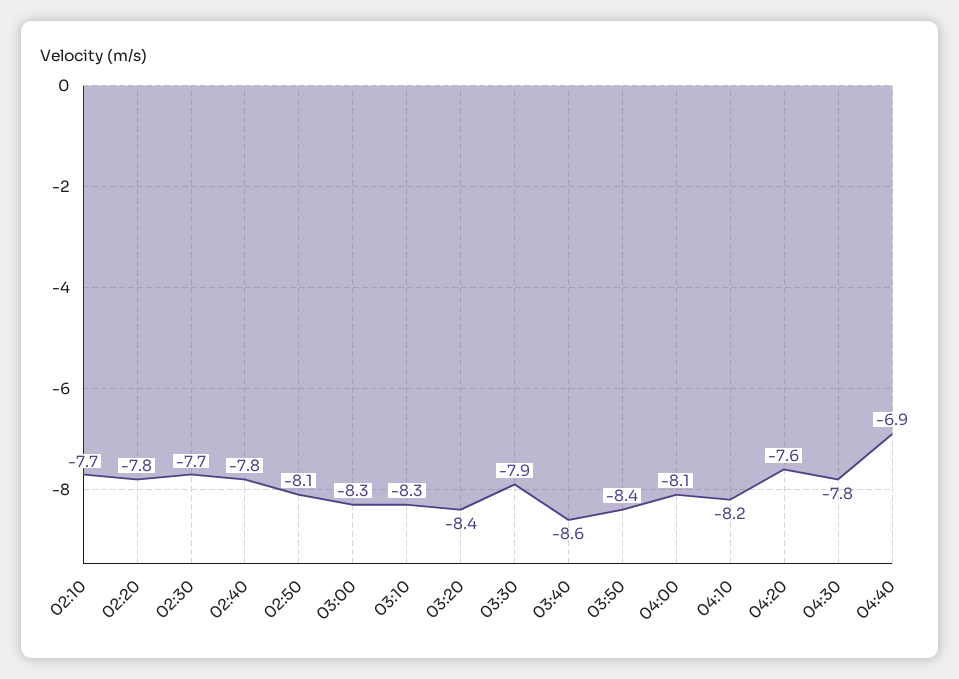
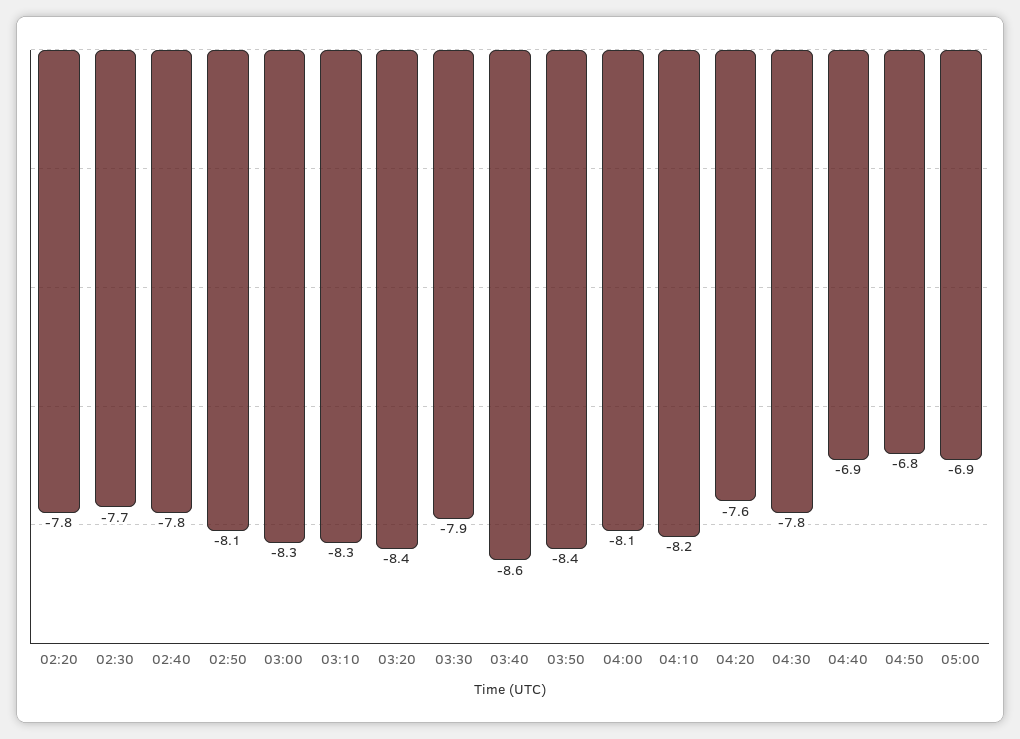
02:10: -7.7 -> none
04:50: none -> -6.8
05:00: none -> -6.9

